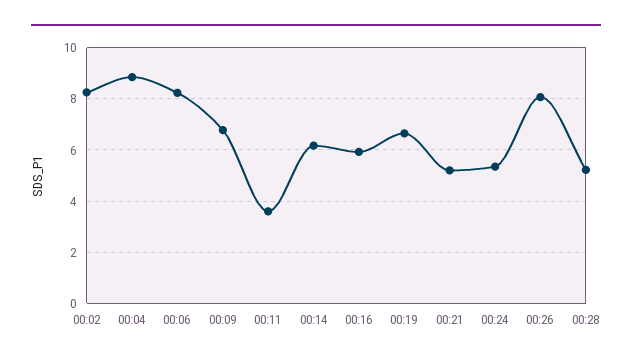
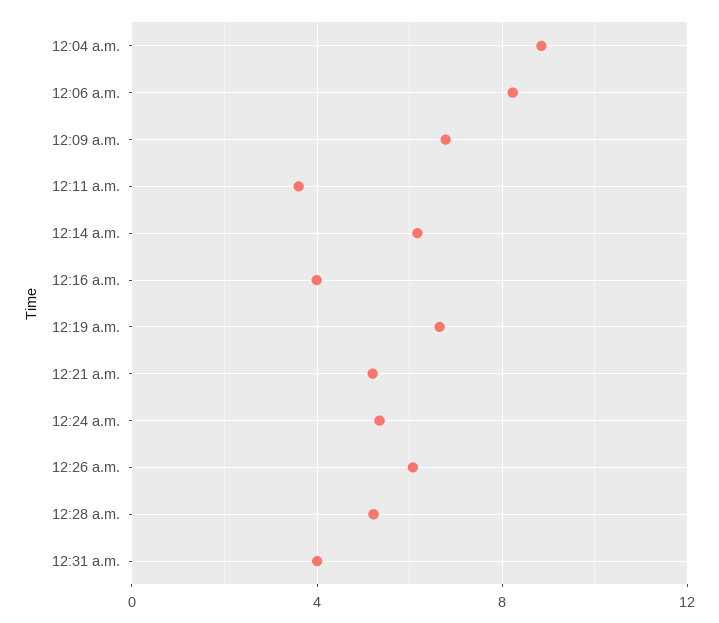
00:02: 8.25 -> none
00:16: 6 -> 4
00:26: 8 -> 6
12:31 a.m.: none -> 4

